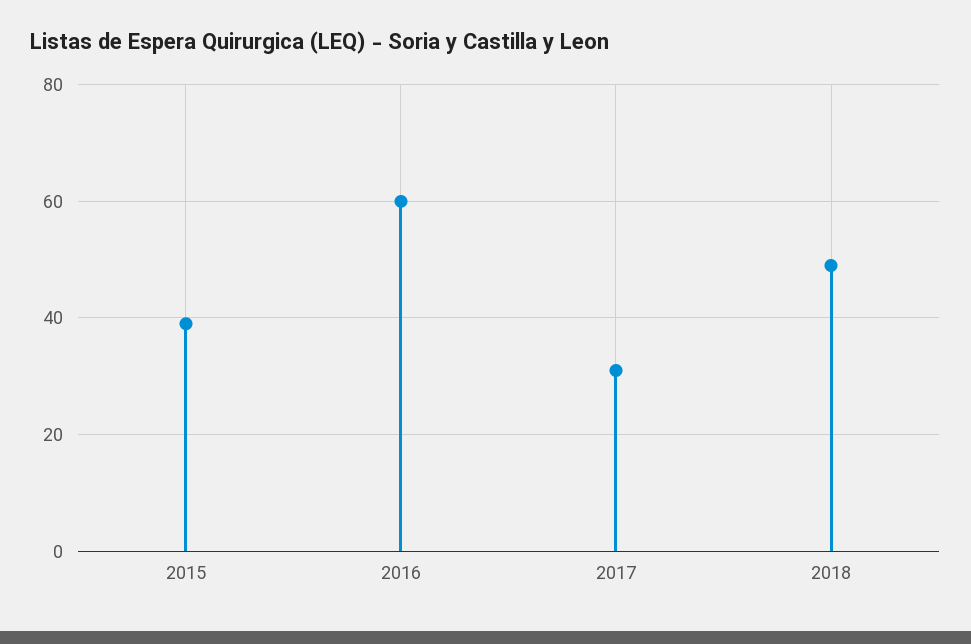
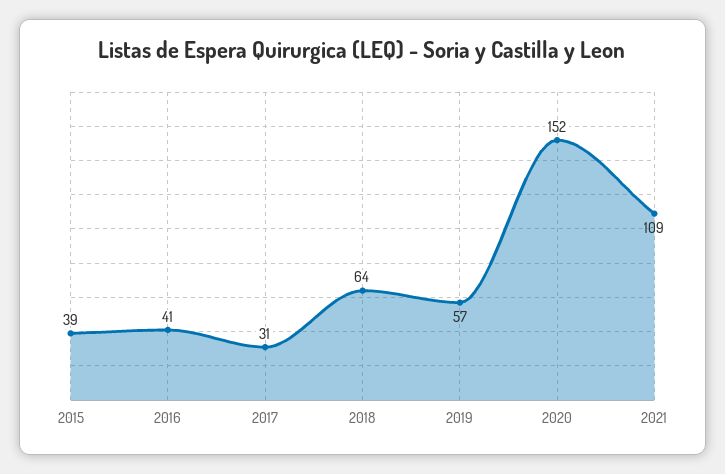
2016: 60 -> 41
2018: 50 -> 64
2019: none -> 57
2020: none -> 152
2021: none -> 109

